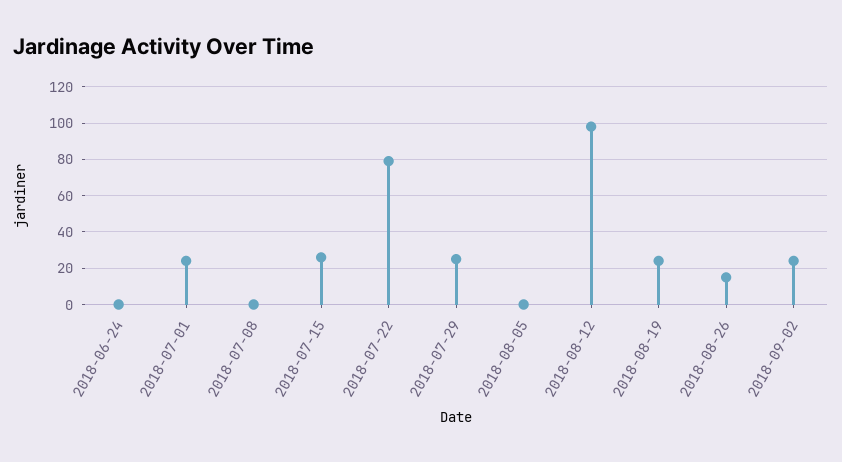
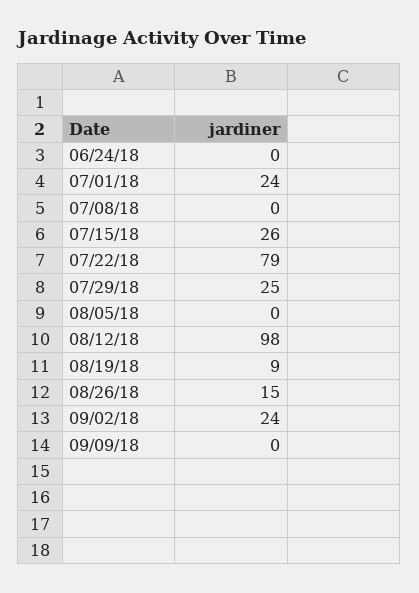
2018-08-19: 25 -> 9
09/09/18: none -> 0

